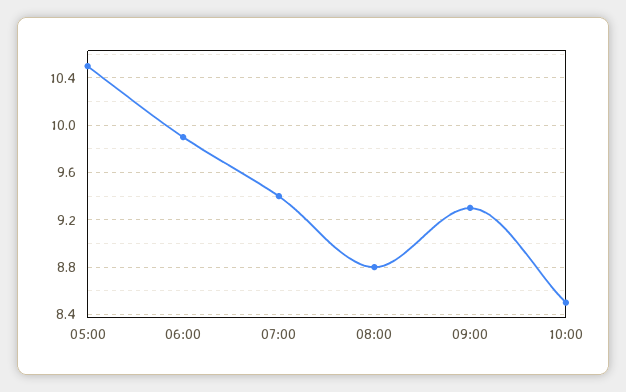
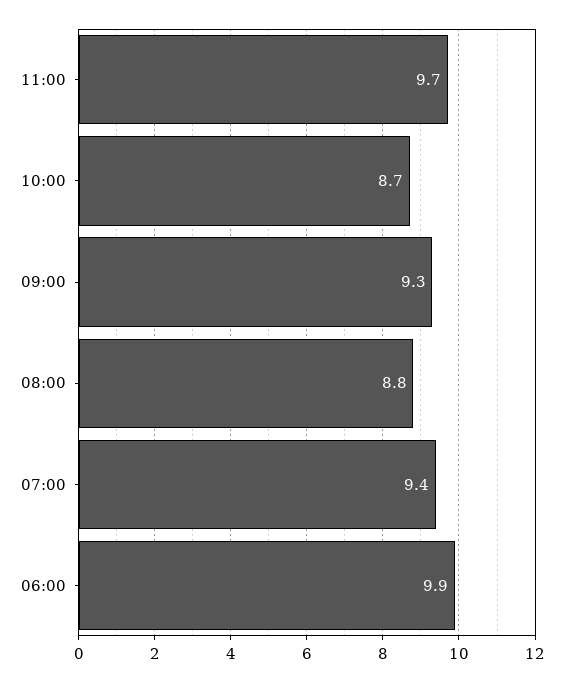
05:00: 10.5 -> none
10:00: 8.5 -> 8.7
11:00: none -> 9.7

